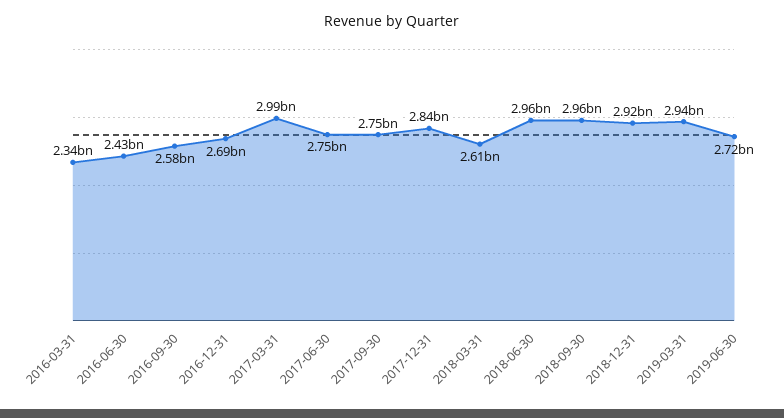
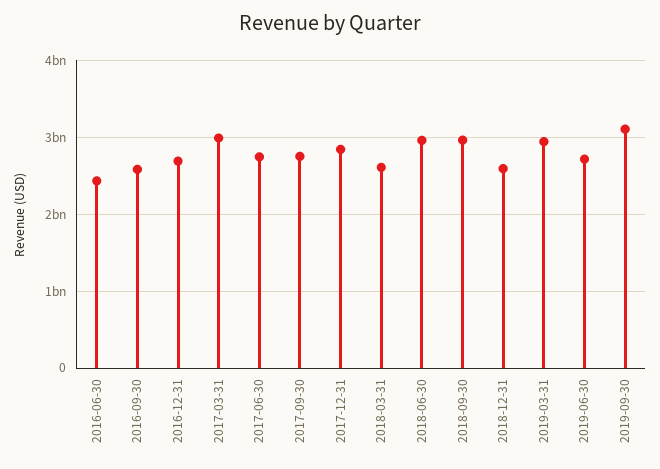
2016-03-31: 2340000000 -> none
2018-12-31: 2920000000 -> 2600000000
2019-09-30: none -> 3100000000

